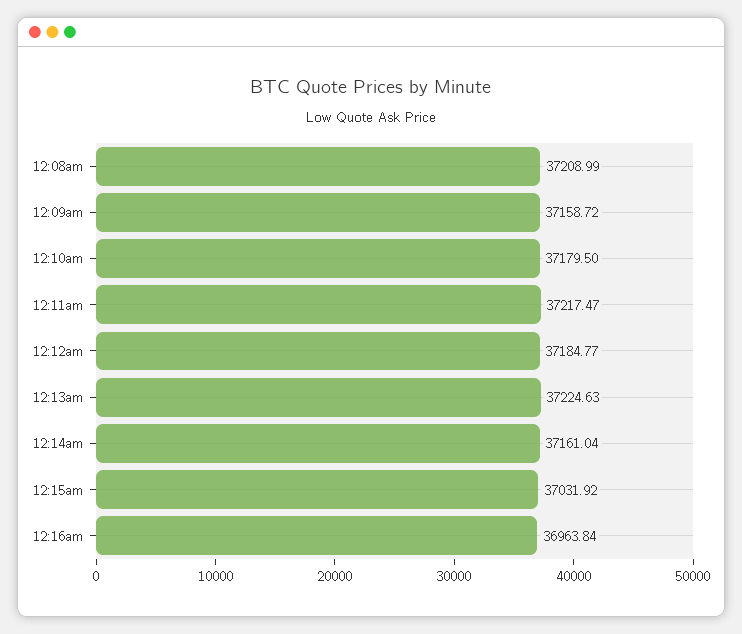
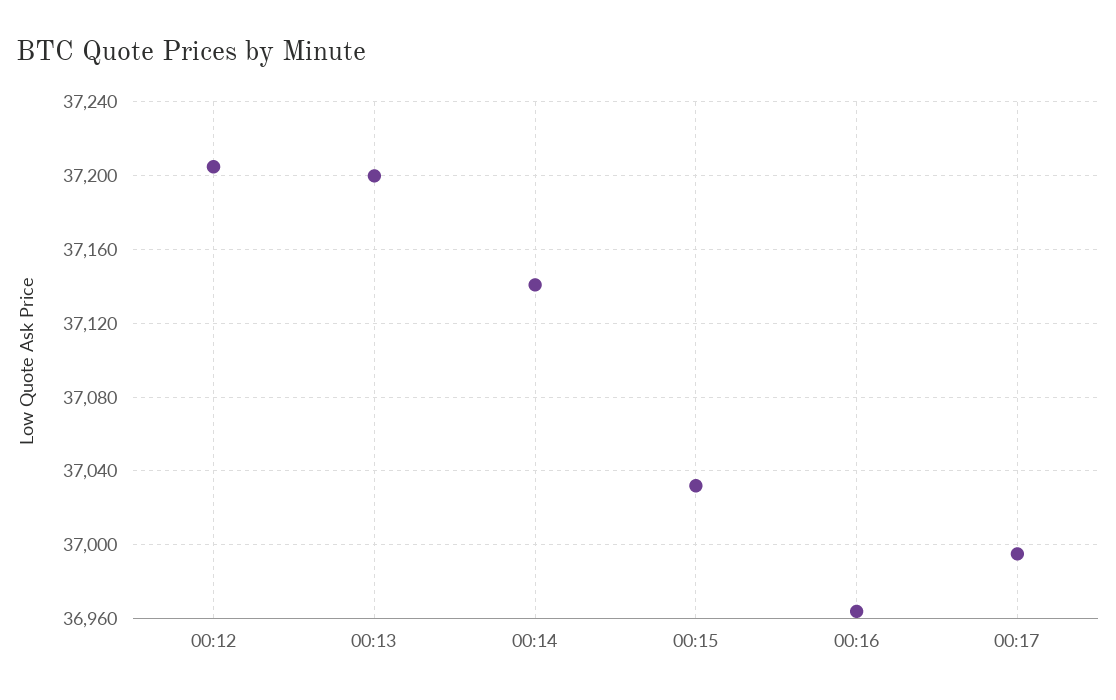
12:08am: 37208.99 -> none
12:09am: 37158.72 -> none
12:10am: 37179.5 -> none
12:11am: 37217.47 -> none
12:12am: 37184.77 -> 37205
12:13am: 37224.63 -> 37200
12:14am: 37161.04 -> 37140
00:17: none -> 36995

